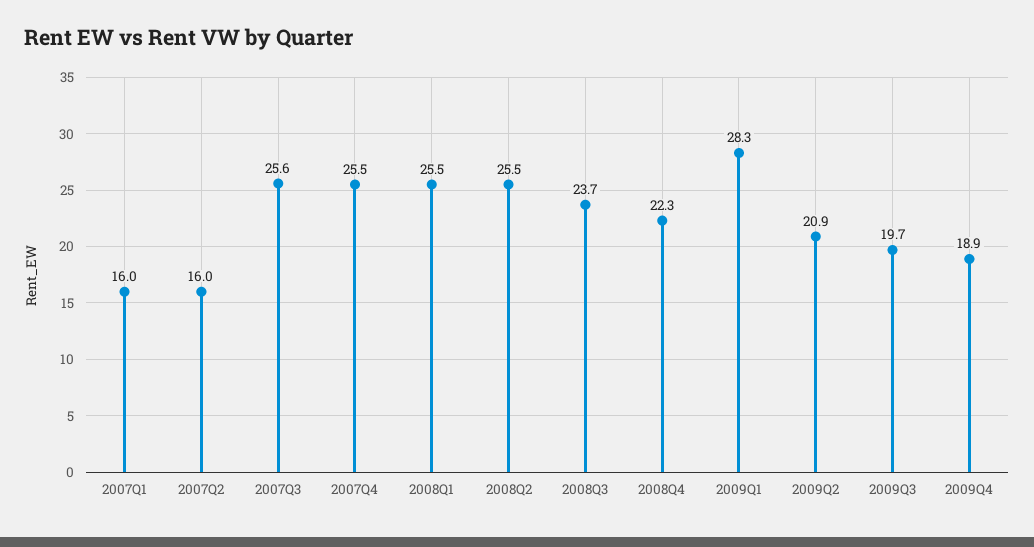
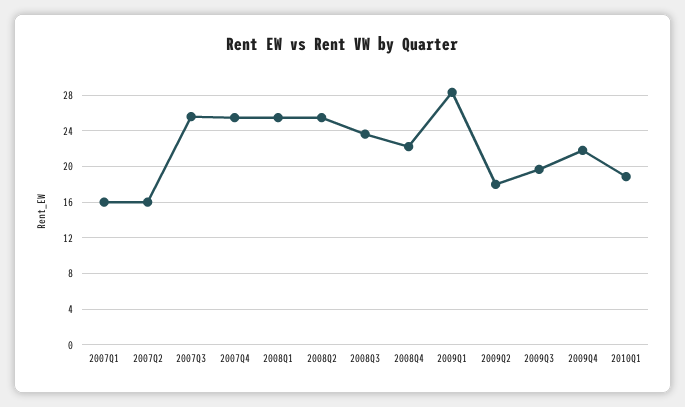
2009Q2: 20.9 -> 18
2009Q4: 18.9 -> 22
2010Q1: none -> 19

